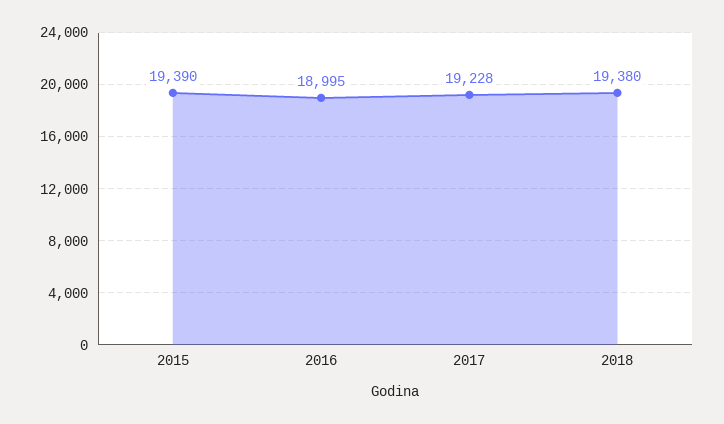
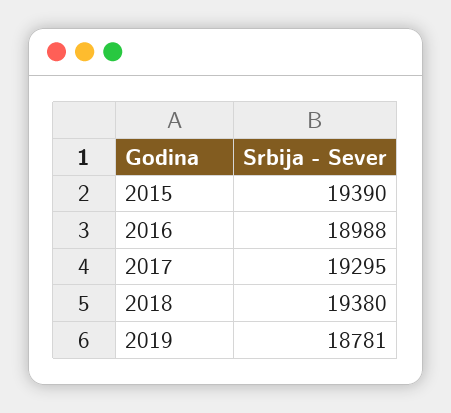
2016: 18995 -> 18988
2017: 19228 -> 19295
2019: none -> 18781

